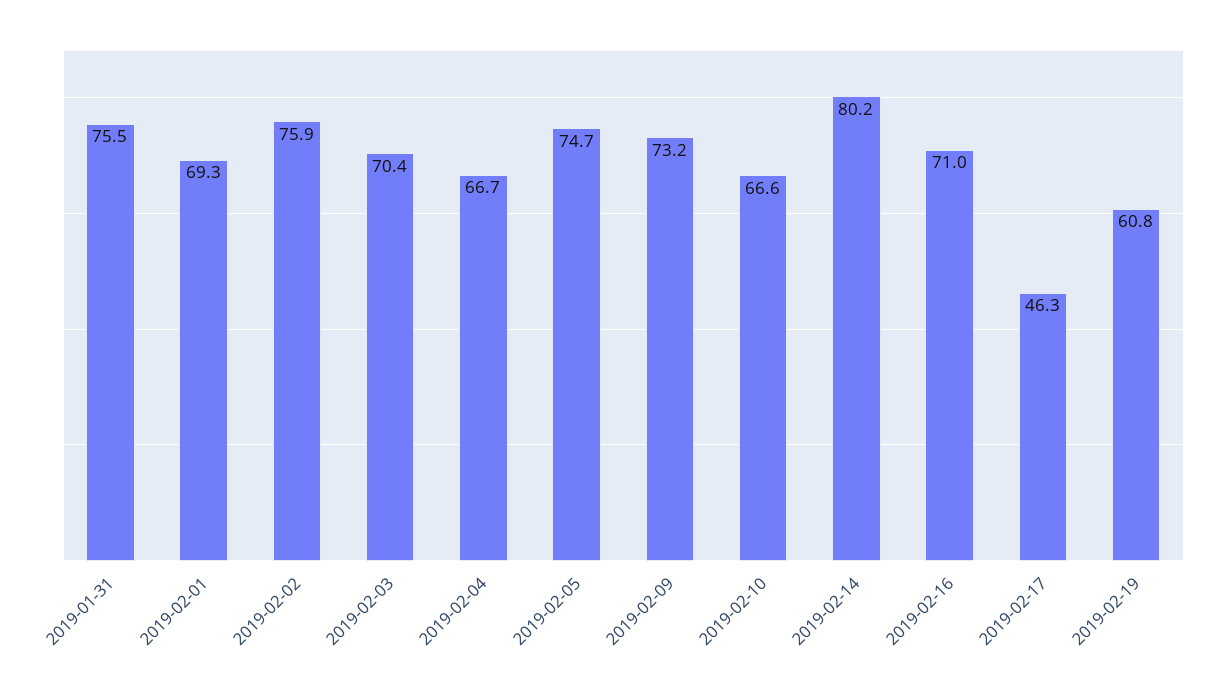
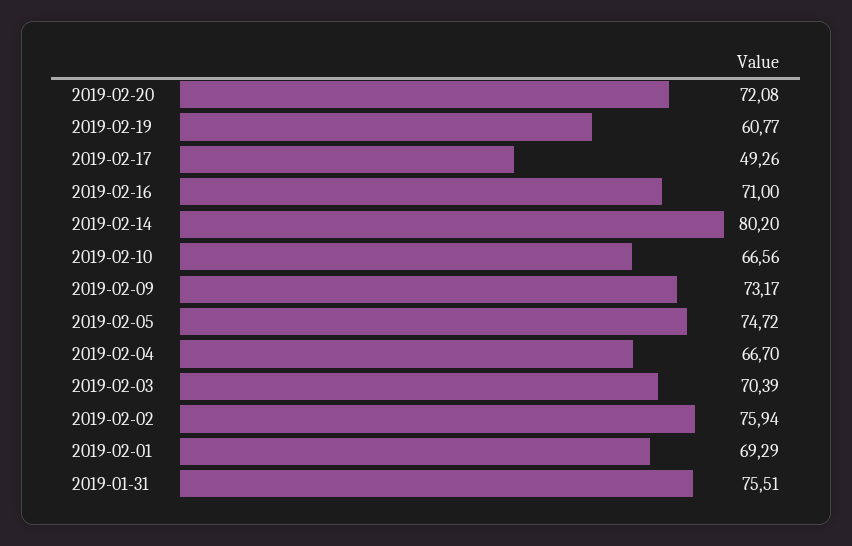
2019-02-17: 46.3 -> 49.26
2019-02-20: none -> 72.08

